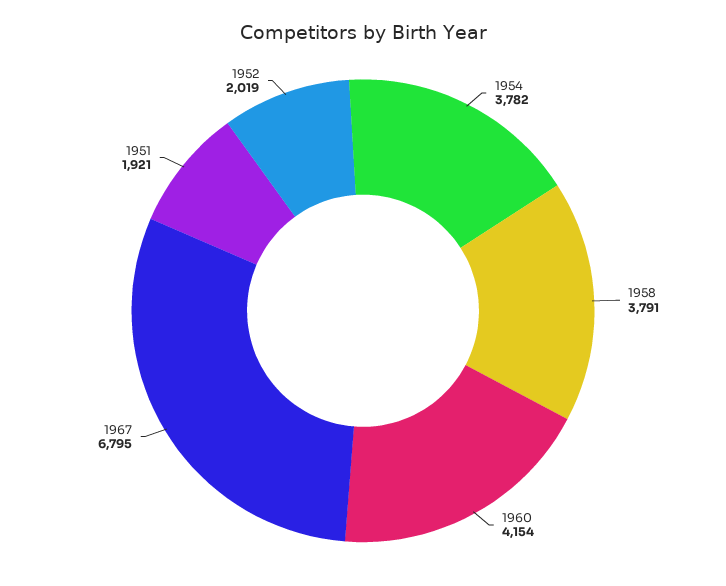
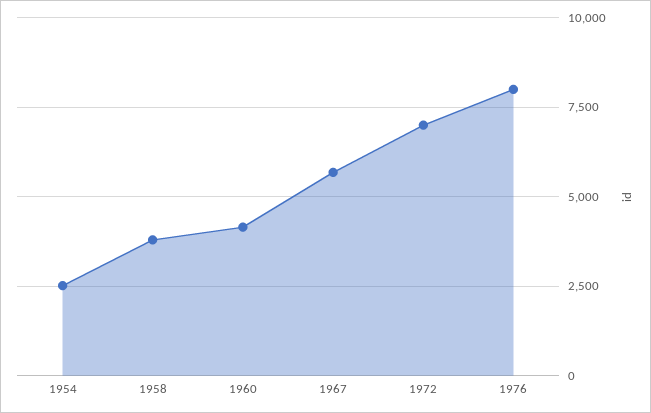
1954: 3782 -> 2500
1967: 6795 -> 5750
1951: 1921 -> none
1952: 2019 -> none
1972: none -> 7000
1976: none -> 8000

